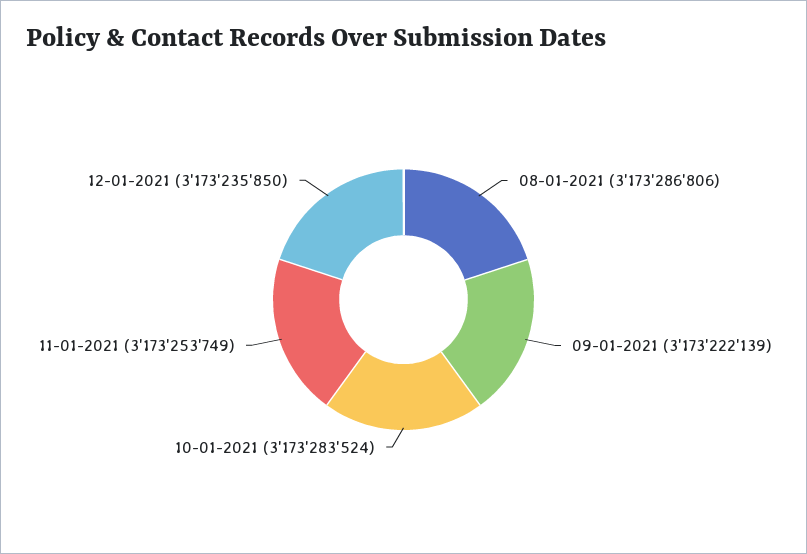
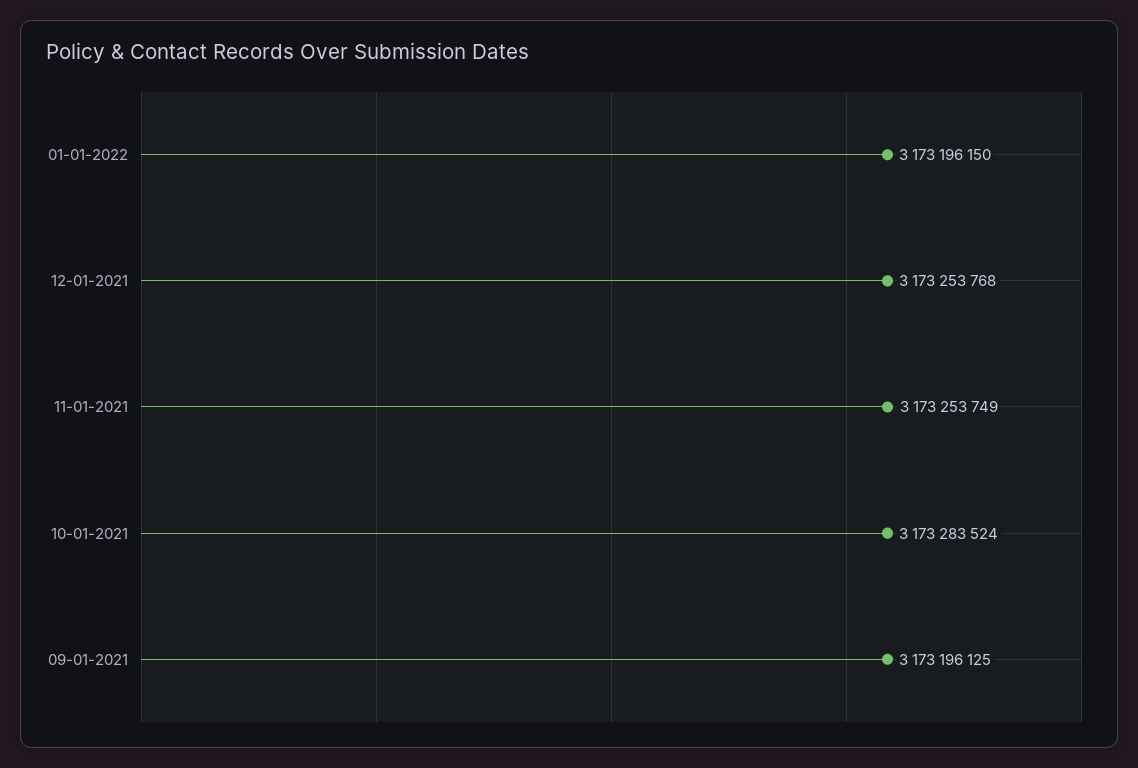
08-01-2021: 3173286806 -> none
09-01-2021: 3173222139 -> 3173196125
12-01-2021: 3173235850 -> 3173253768
01-01-2022: none -> 3173196150

